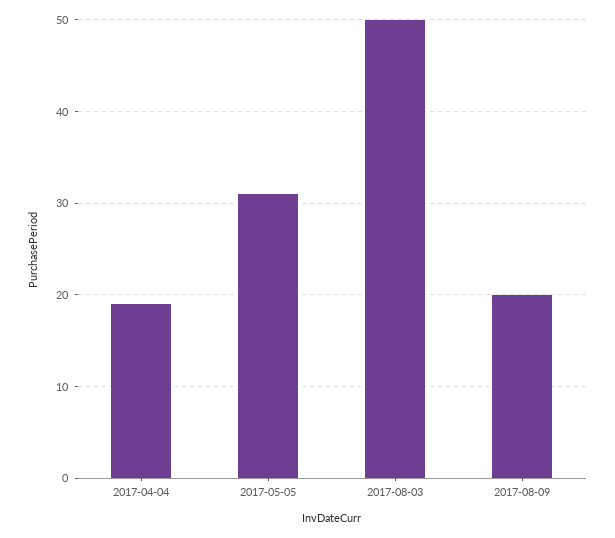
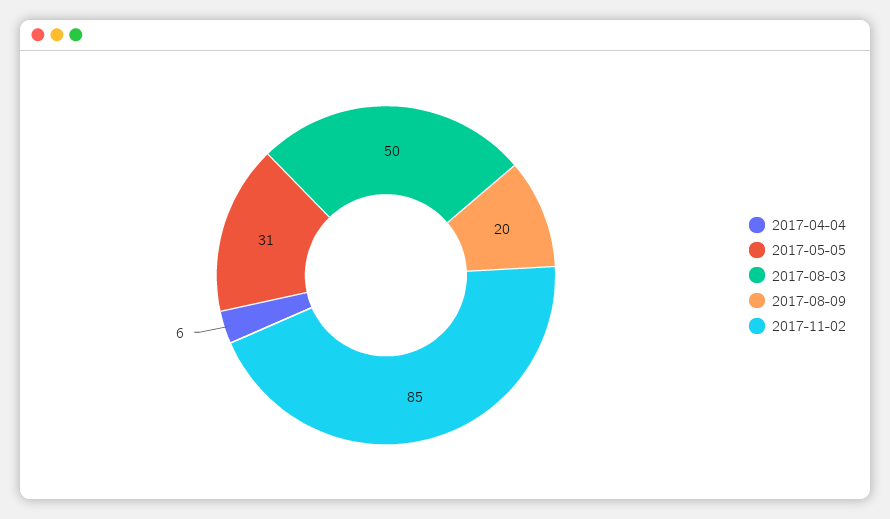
2017-04-04: 19 -> 6
2017-11-02: none -> 85

